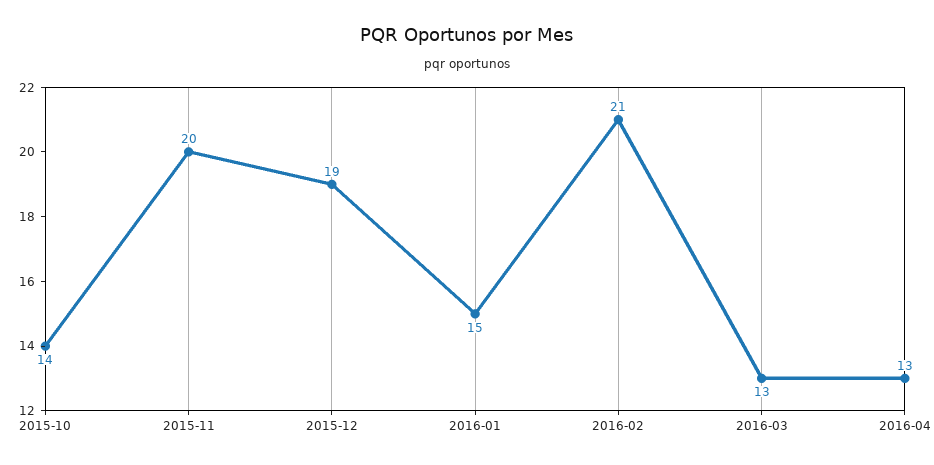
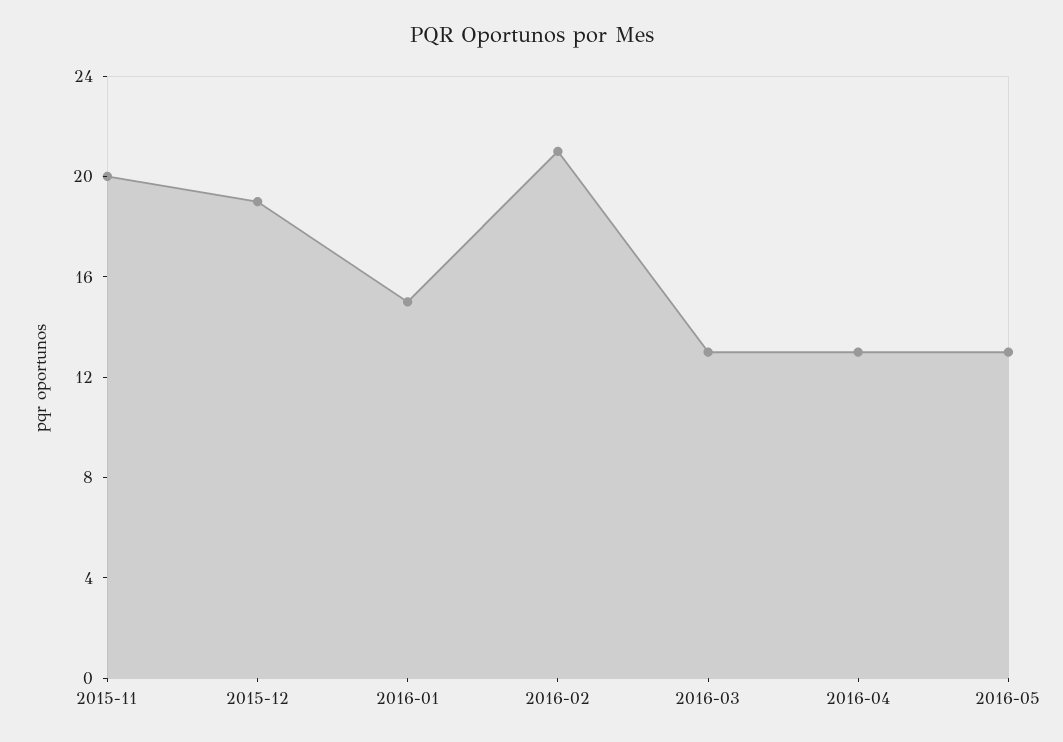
2015-10: 14 -> none
2016-05: none -> 13

